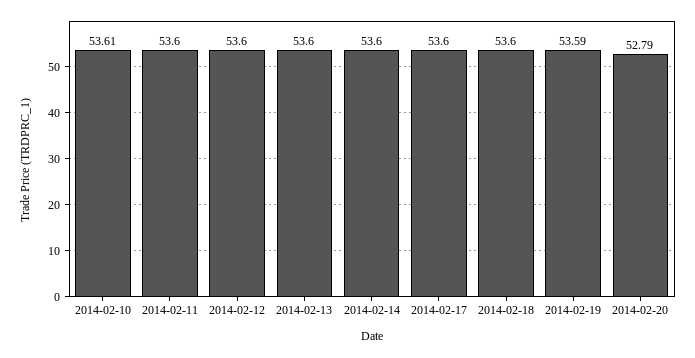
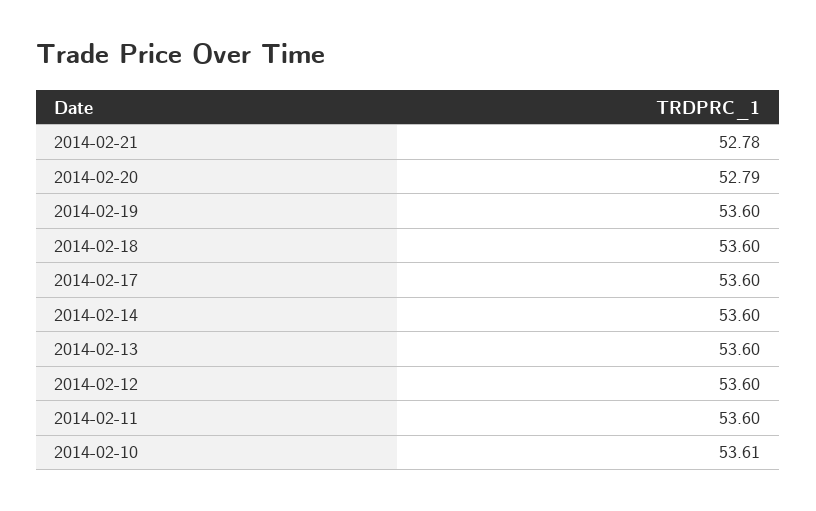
2014-02-19: 53.59 -> 53.6
2014-02-21: none -> 52.78

